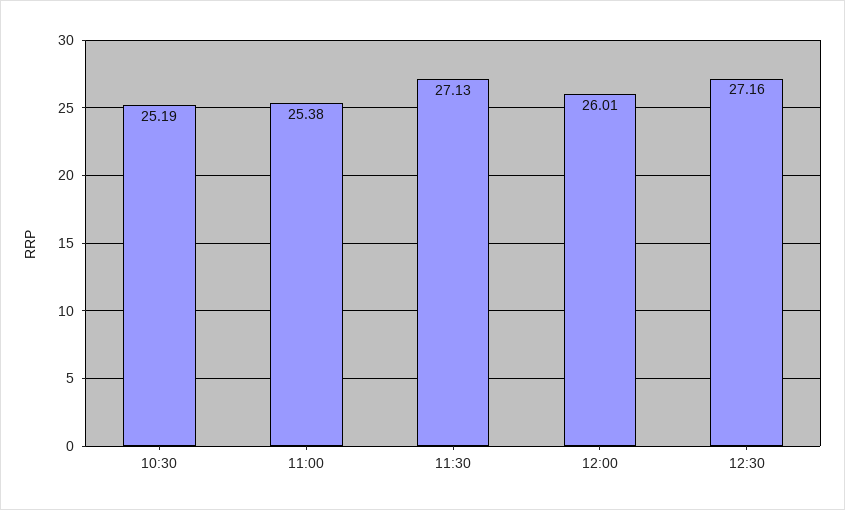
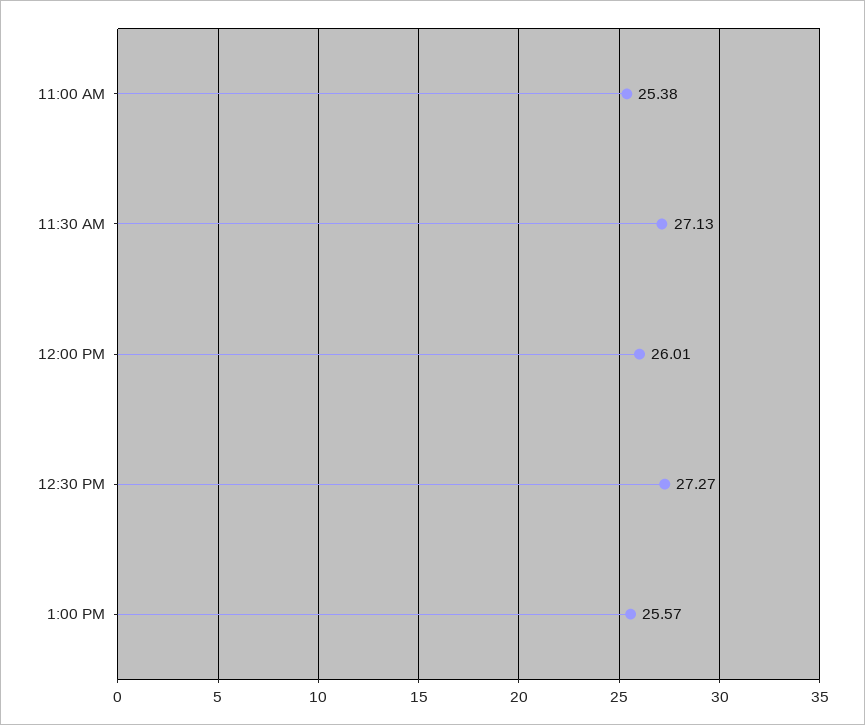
10:30: 25.19 -> none
12:30: 27.16 -> 27.27
1:00 PM: none -> 25.57

